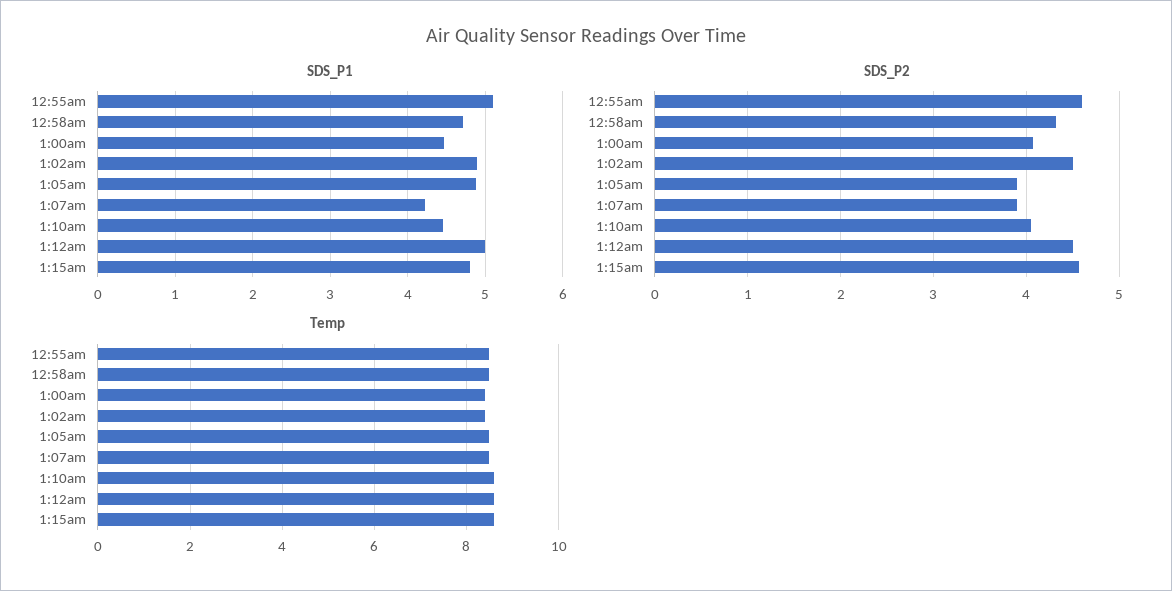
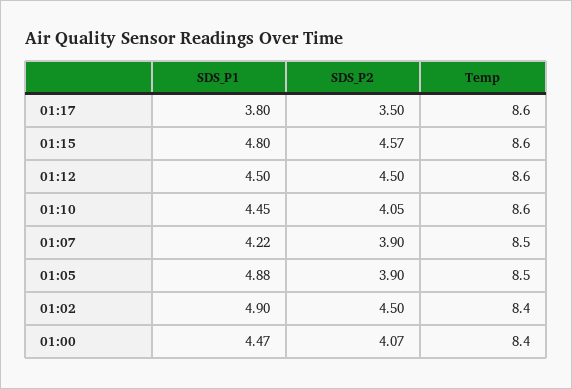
SDS_P1, 12:55am: 5.1 -> none
SDS_P1, 12:58am: 4.7 -> none
SDS_P1, 1:12am: 5 -> 4.5
SDS_P2, 12:55am: 4.6 -> none
SDS_P2, 12:58am: 4.3 -> none
Temp, 12:55am: 8.5 -> none
Temp, 12:58am: 8.5 -> none
SDS_P1, 01:17: none -> 3.8
SDS_P2, 01:17: none -> 3.5
Temp, 01:17: none -> 8.6

